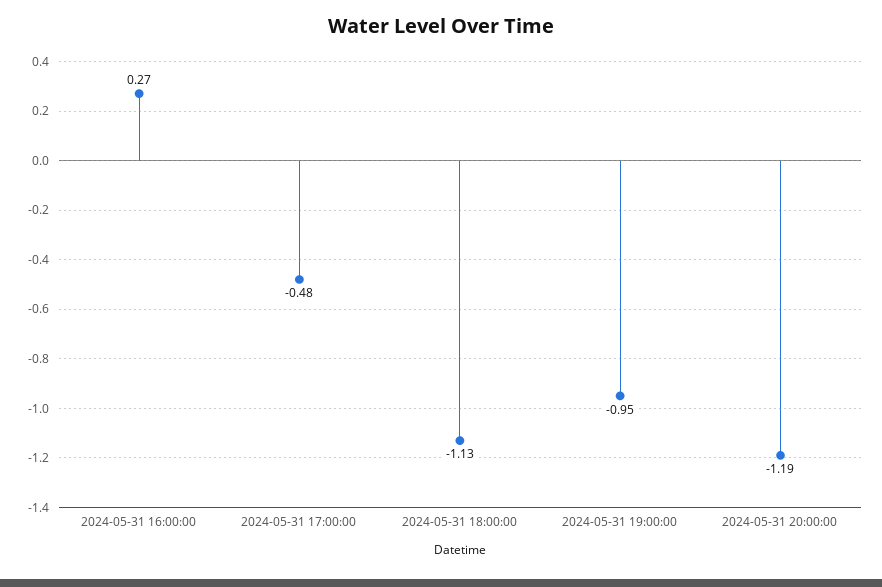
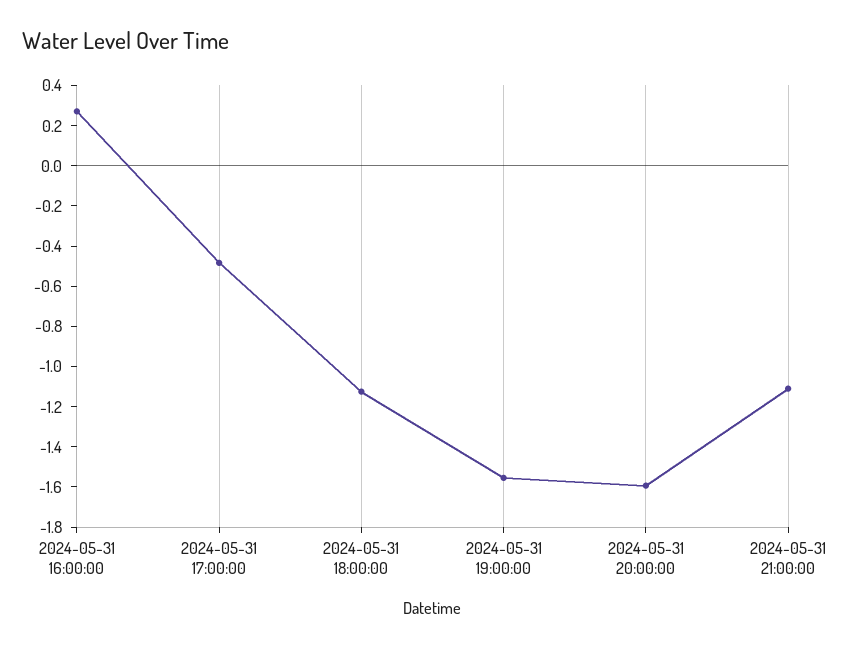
2024-05-31 19:00:00: -0.95 -> -1.55
2024-05-31 20:00:00: -1.19 -> -1.6
2024-05-31 21:00:00: none -> -1.1

